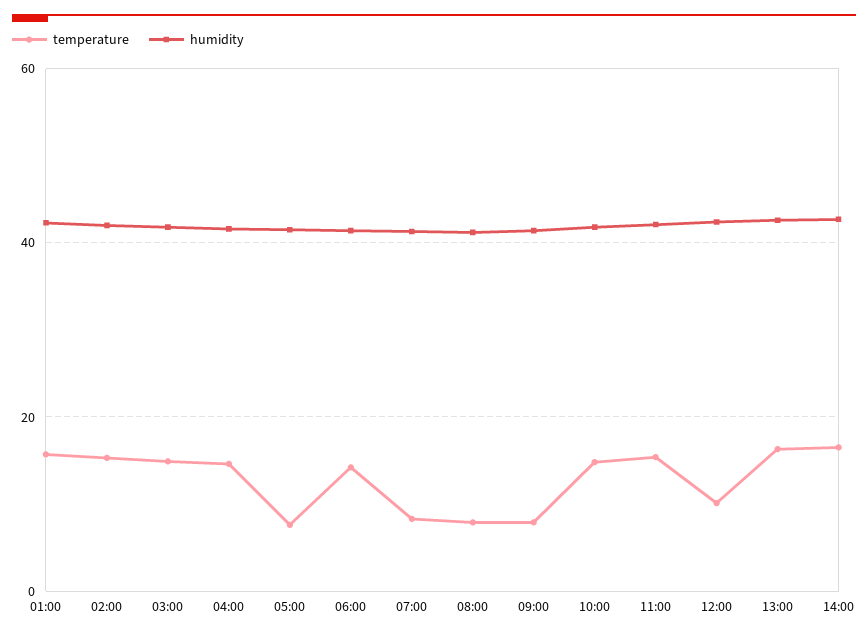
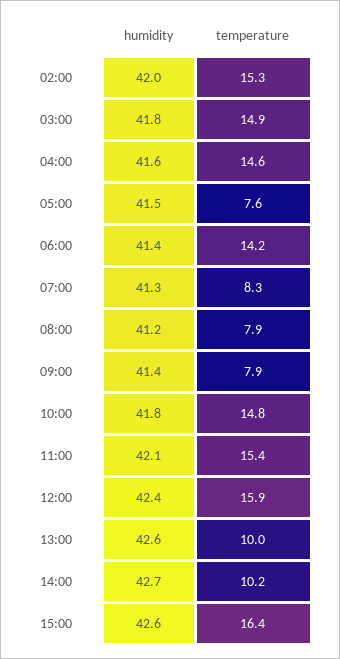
temperature, 01:00: 16 -> none
humidity, 01:00: 42 -> none
temperature, 12:00: 10 -> 15.9
temperature, 13:00: 16 -> 10
temperature, 14:00: 16 -> 10.2
humidity, 15:00: none -> 42.6
temperature, 15:00: none -> 16.4

